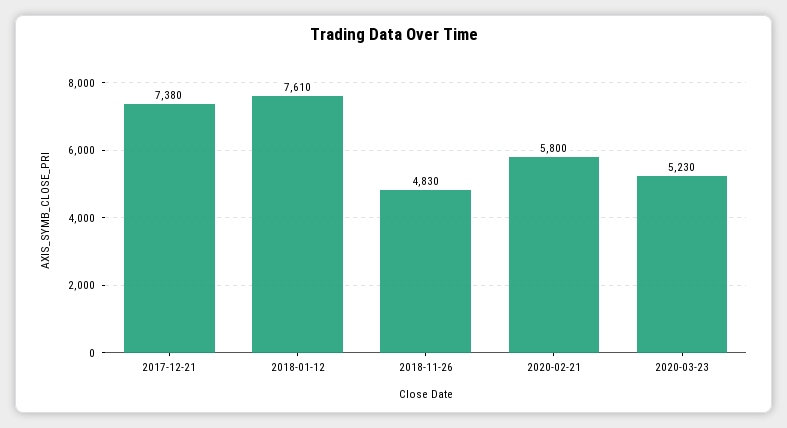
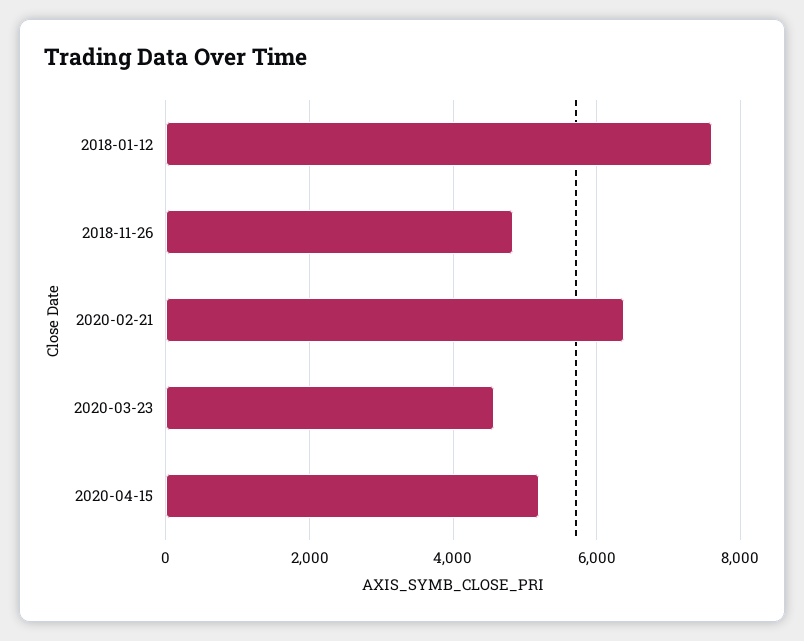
2017-12-21: 7380 -> none
2020-02-21: 5800 -> 6400
2020-03-23: 5230 -> 4600
2020-04-15: none -> 5200

